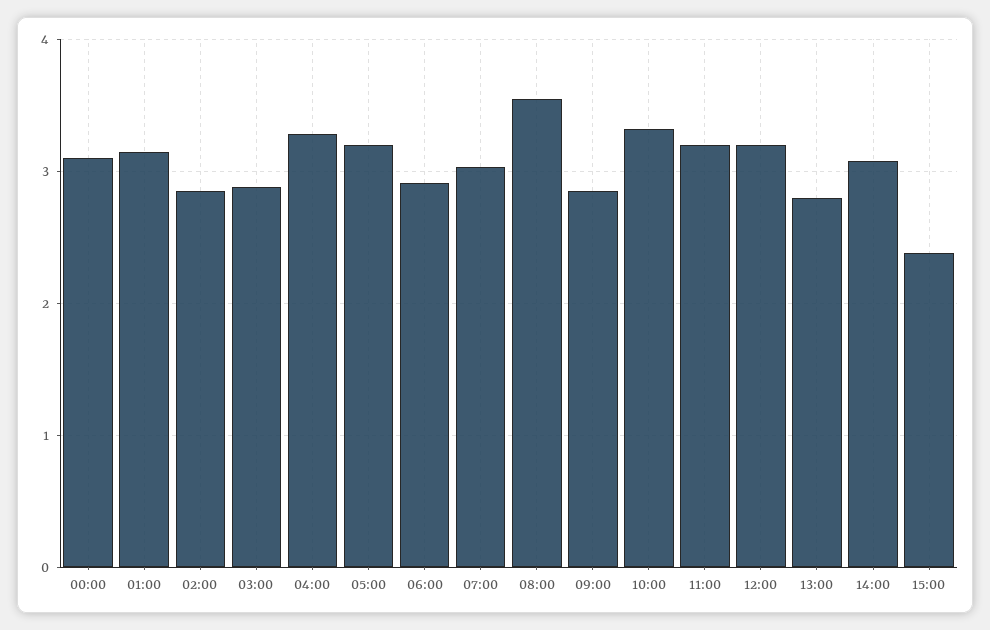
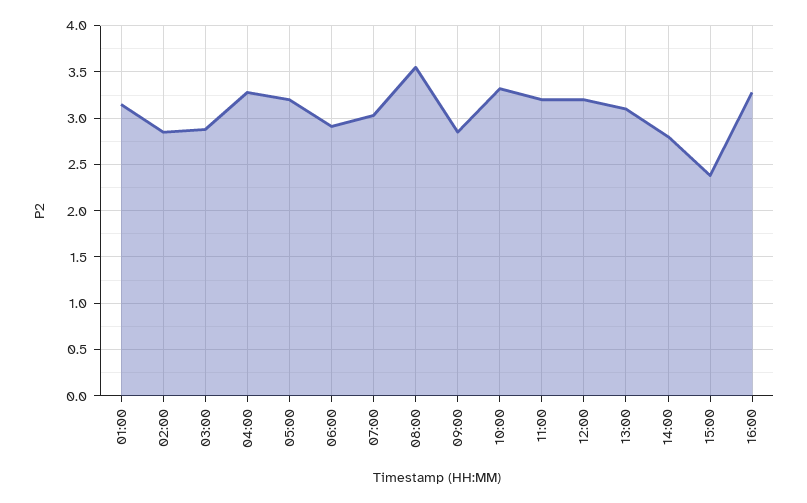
00:00: 3.1 -> none
13:00: 2.8 -> 3.1
14:00: 3.1 -> 2.8
16:00: none -> 3.3

